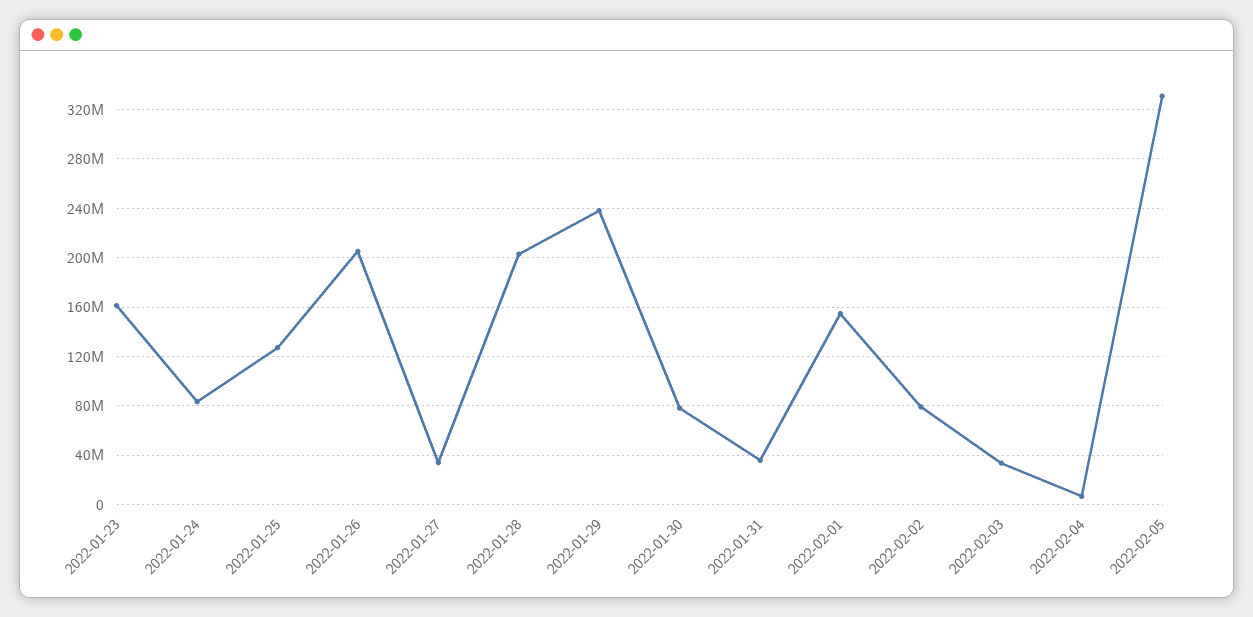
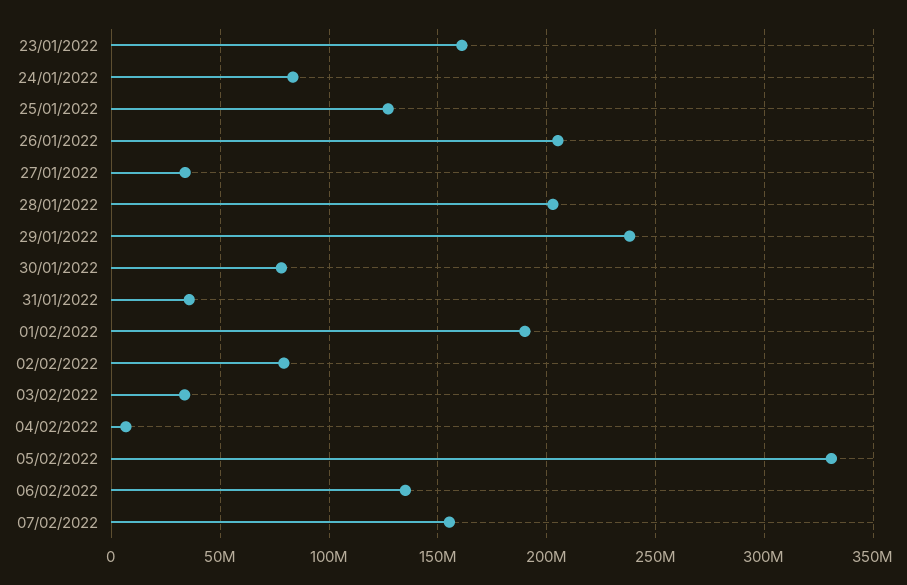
2022-02-01: 155000000 -> 190000000
06/02/2022: none -> 135000000
07/02/2022: none -> 155000000

